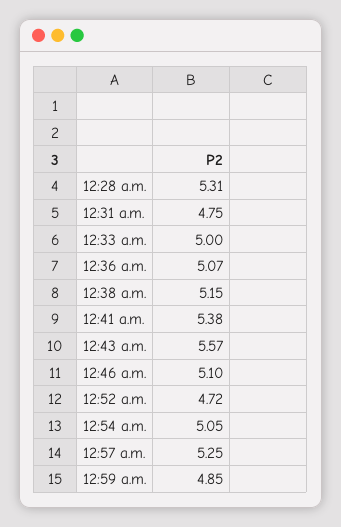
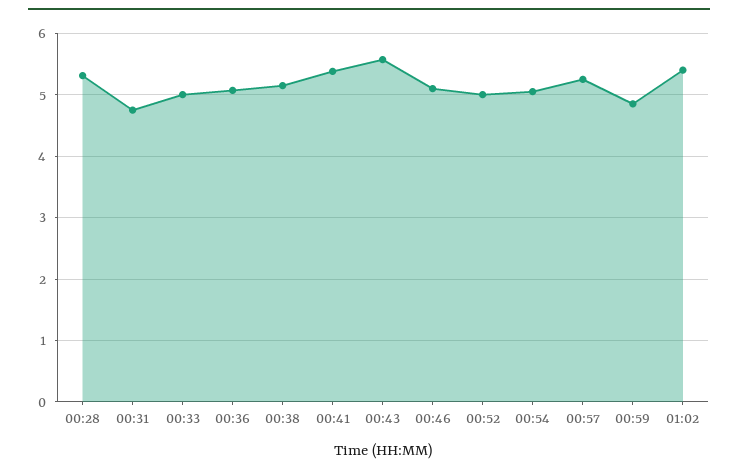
12:52 a.m.: 4.72 -> 5
01:02: none -> 5.4

